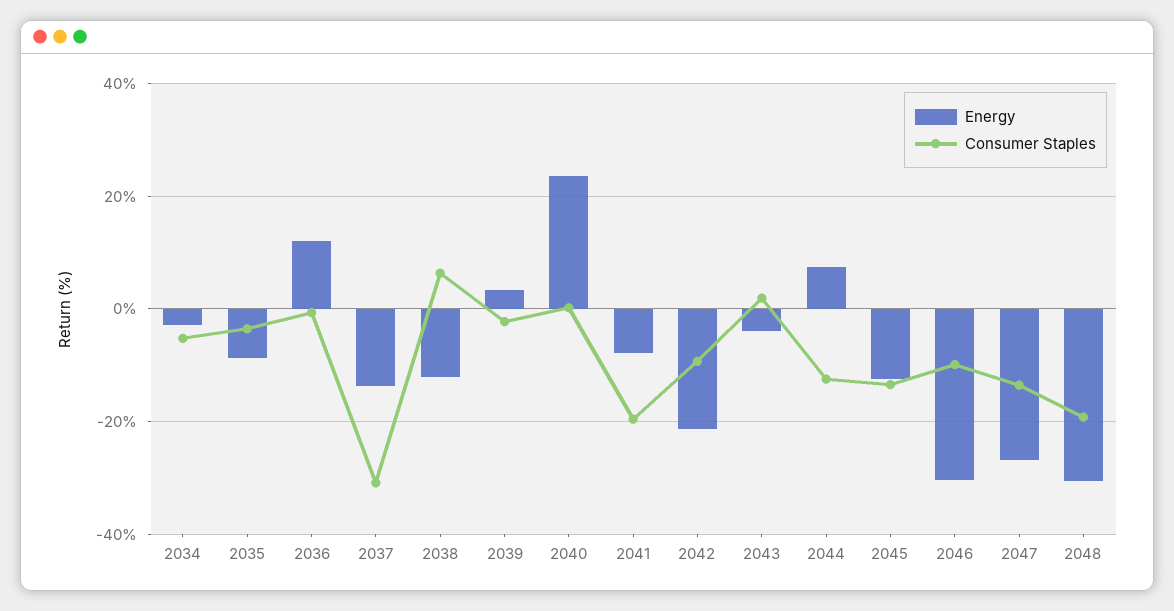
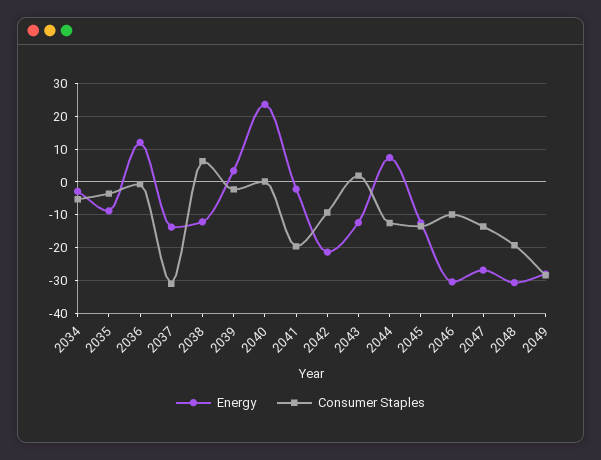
Energy, 2041: -8 -> -2
Energy, 2043: -4 -> -12
Energy, 2049: none -> -28
Consumer Staples, 2049: none -> -28

